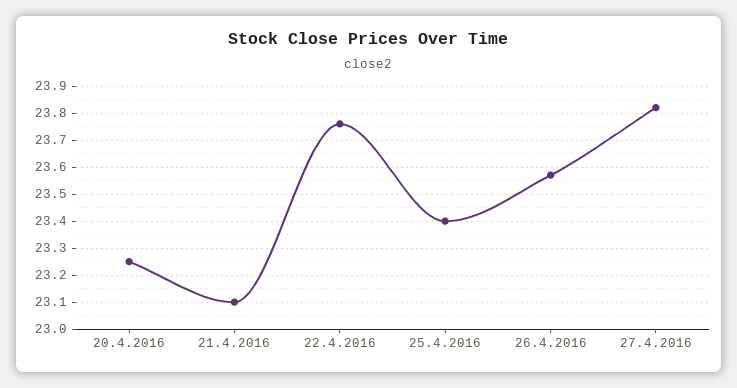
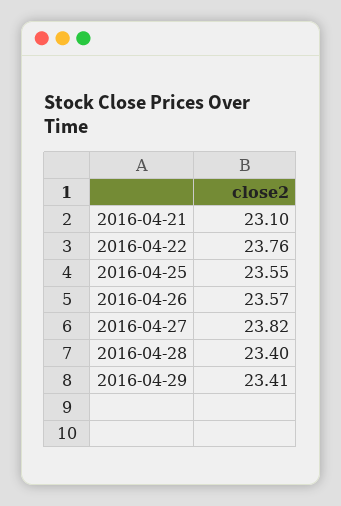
20.4.2016: 23.25 -> none
25.4.2016: 23.4 -> 23.55
2016-04-28: none -> 23.4
2016-04-29: none -> 23.41

